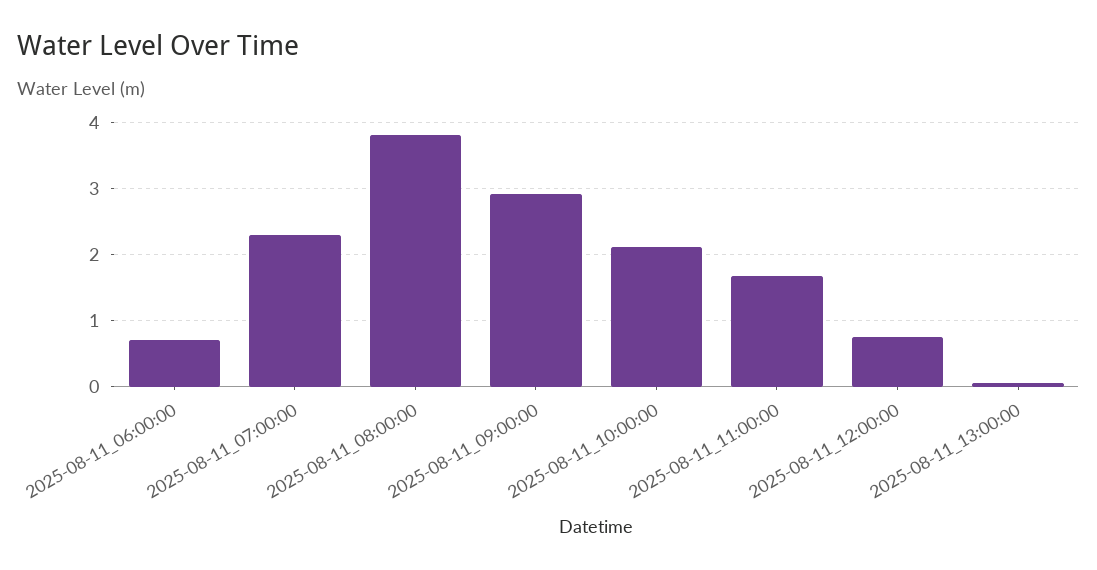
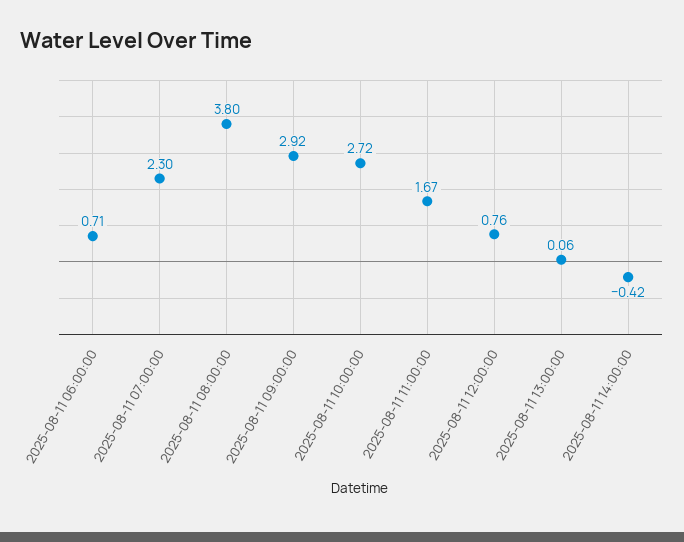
2025-08-11_10:00:00: 2.1 -> 2.72
2025-08-11 14:00:00: none -> -0.42

